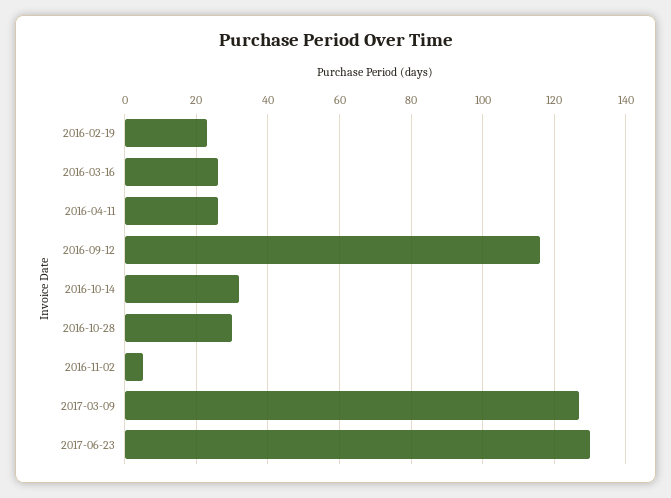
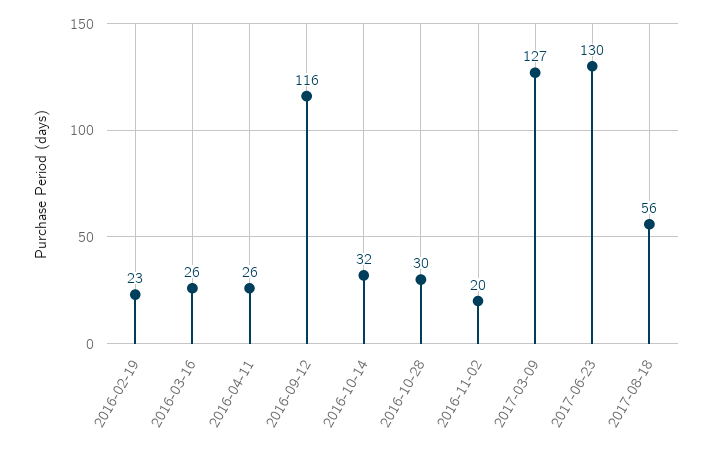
2016-11-02: 5 -> 20
2017-08-18: none -> 56

